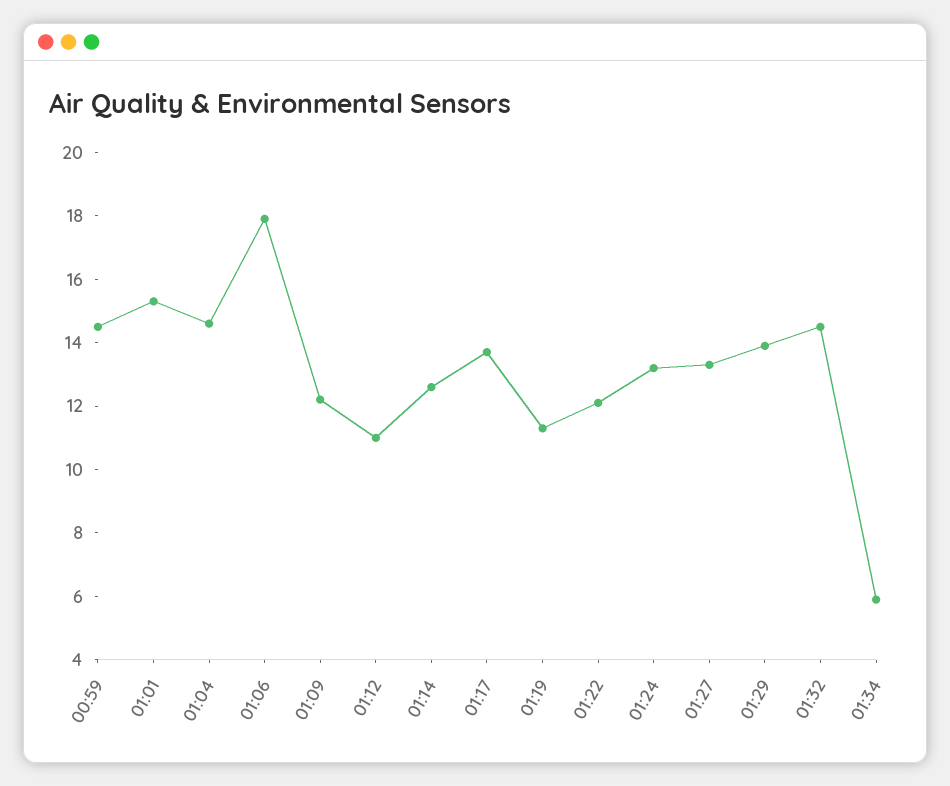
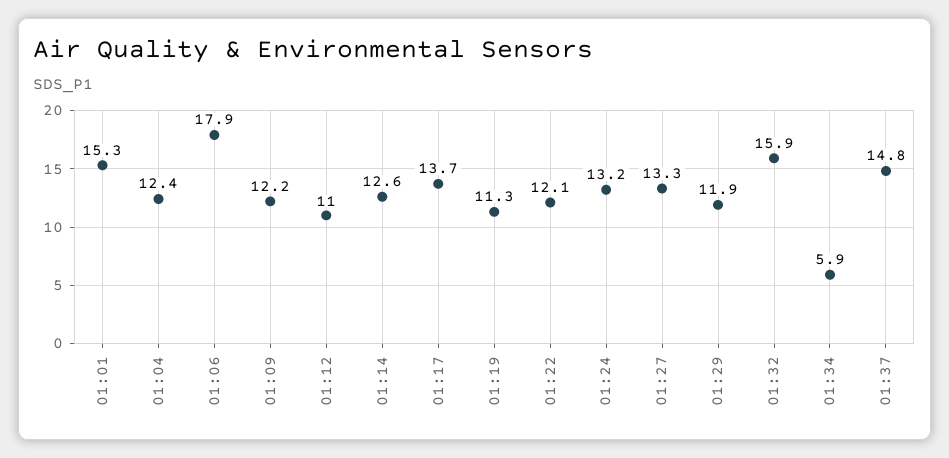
00:59: 14.5 -> none
01:04: 14.5 -> 12.4
01:29: 14 -> 11.9
01:32: 14.5 -> 15.9
01:37: none -> 14.8

